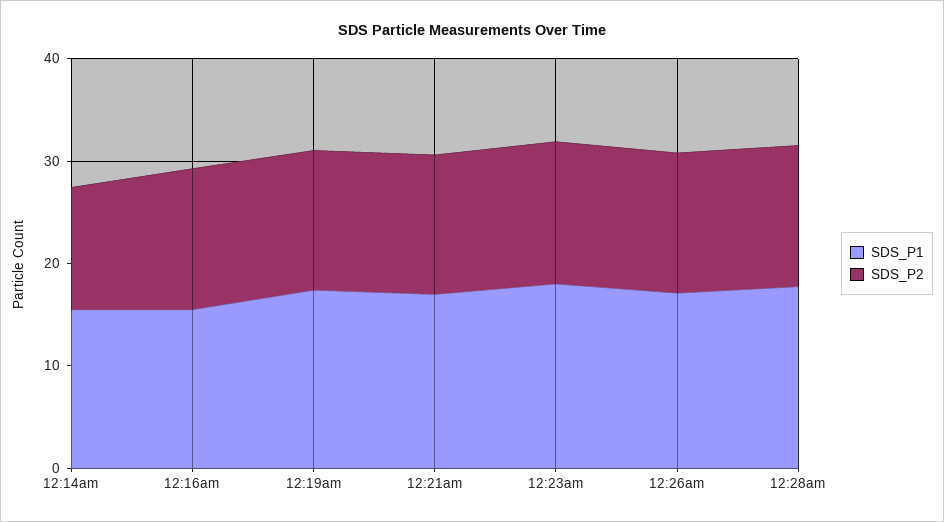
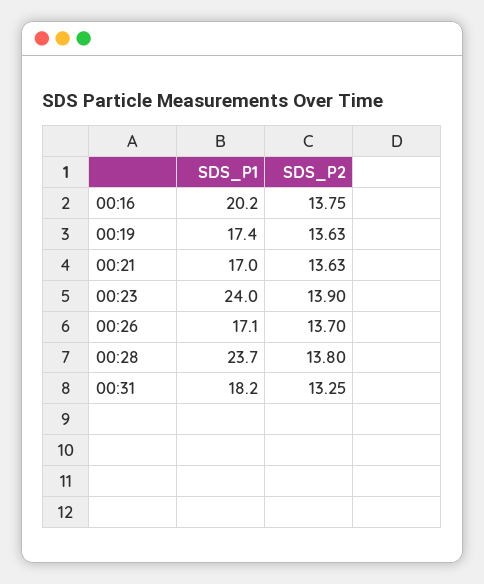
SDS_P1, 12:14am: 16 -> none
SDS_P2, 12:14am: 12 -> none
SDS_P1, 12:16am: 16 -> 20.2
SDS_P1, 12:23am: 18 -> 24
SDS_P1, 12:28am: 18 -> 23.7
SDS_P1, 00:31: none -> 18.2
SDS_P2, 00:31: none -> 13.25

